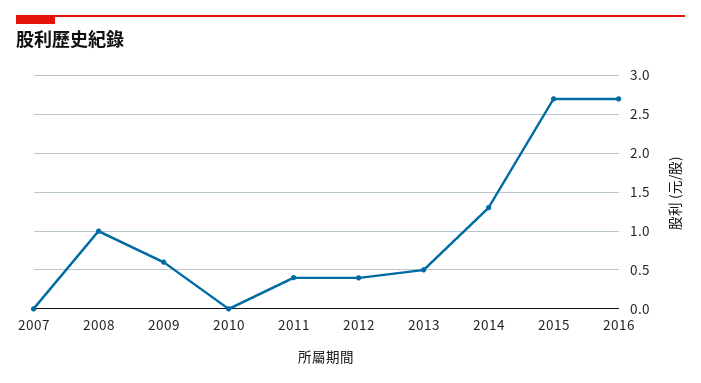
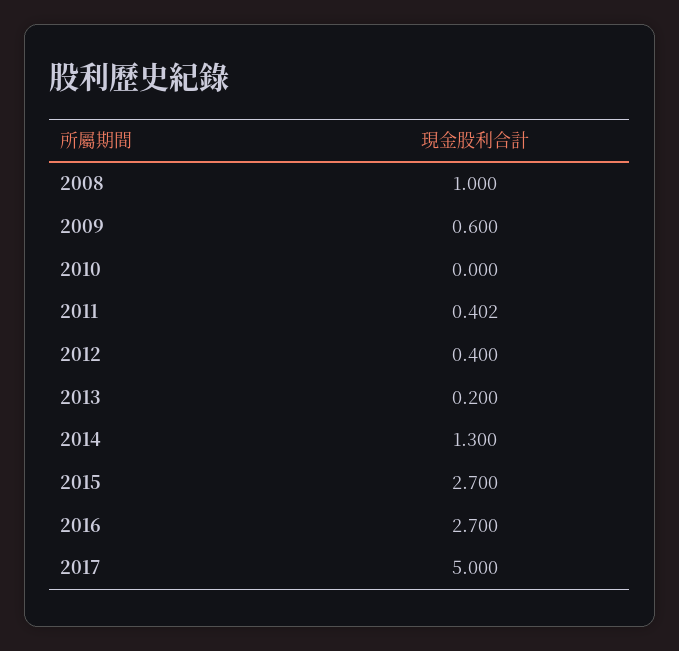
2007: 0 -> none
2013: 0.5 -> 0.2
2017: none -> 5

